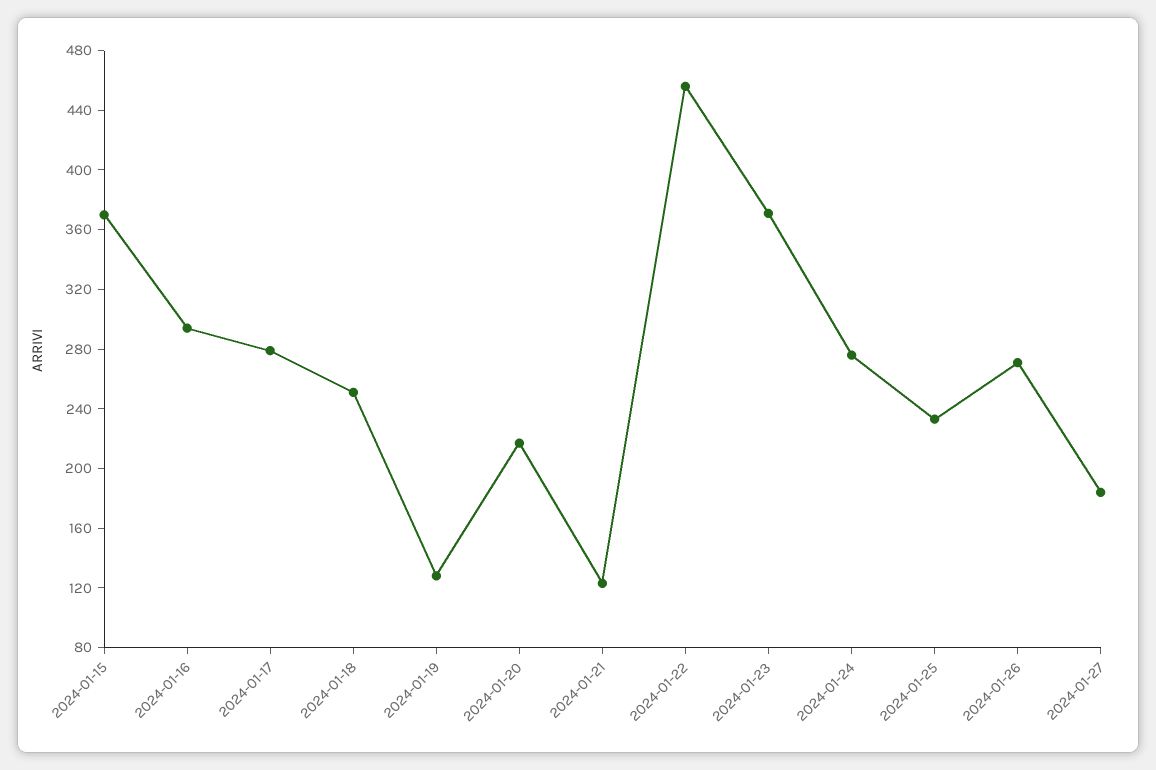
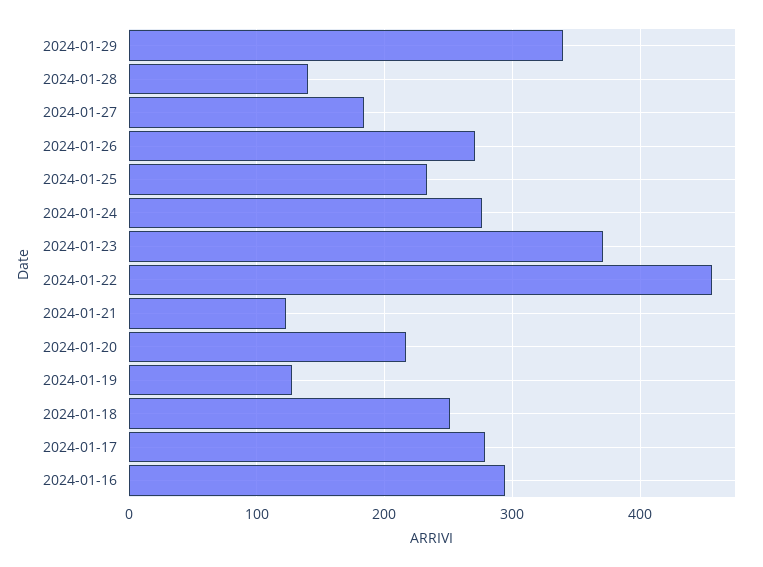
2024-01-15: 370 -> none
2024-01-29: none -> 340
2024-01-28: none -> 140

